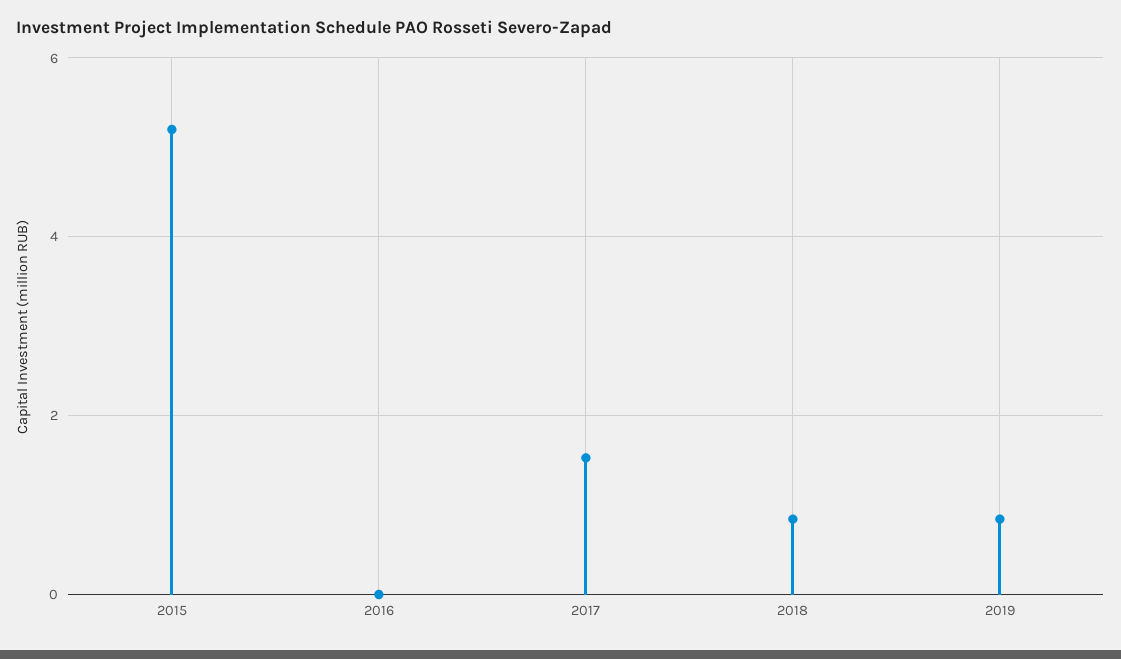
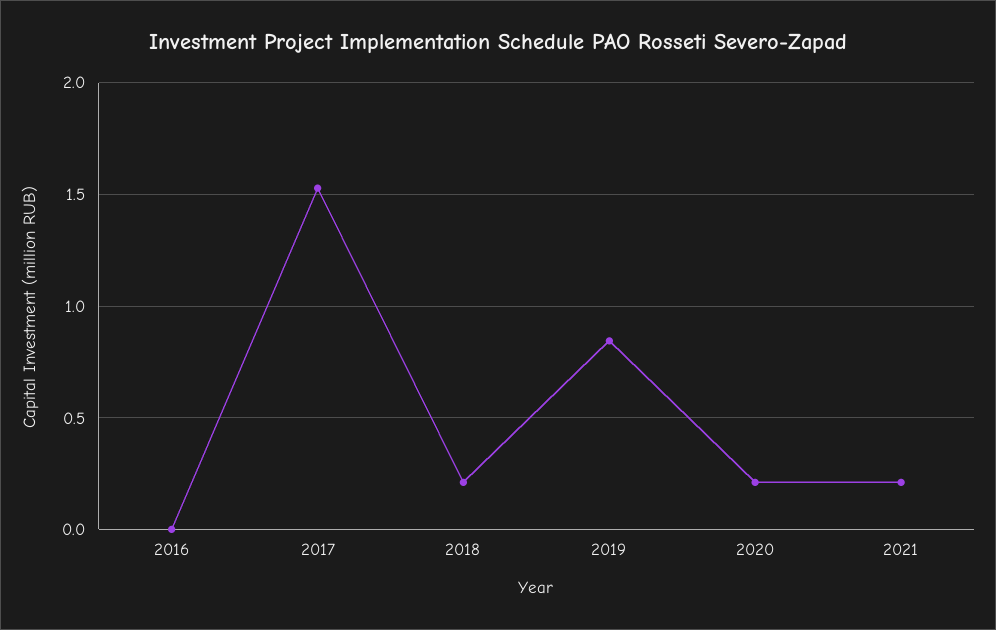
2015: 5.2 -> none
2018: 0.8 -> 0.2
2020: none -> 0.2
2021: none -> 0.2

